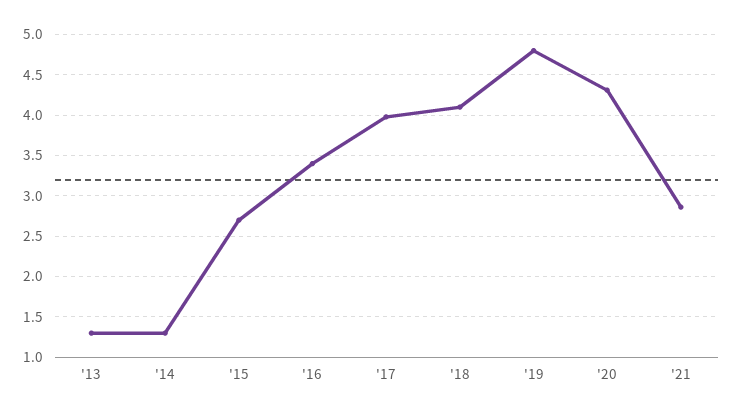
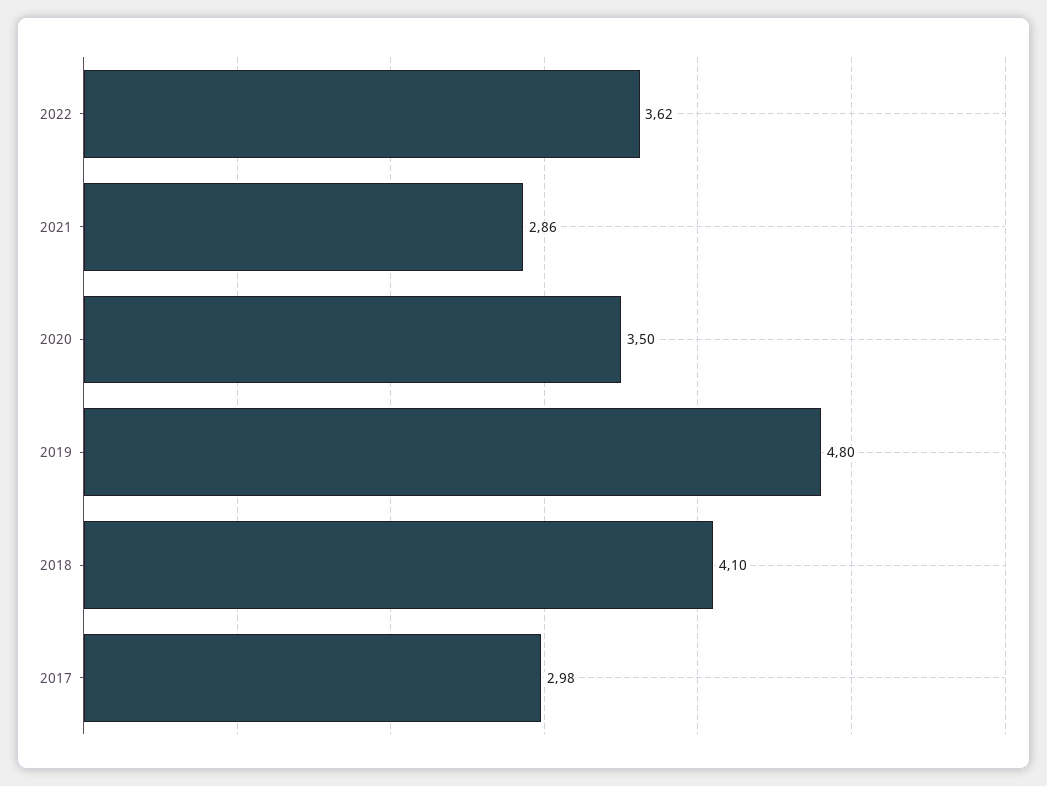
'13: 1.3 -> none
'14: 1.3 -> none
'15: 2.7 -> none
'16: 3.4 -> none
'17: 4 -> 2.98
'20: 4.3 -> 3.5
2022: none -> 3.62

